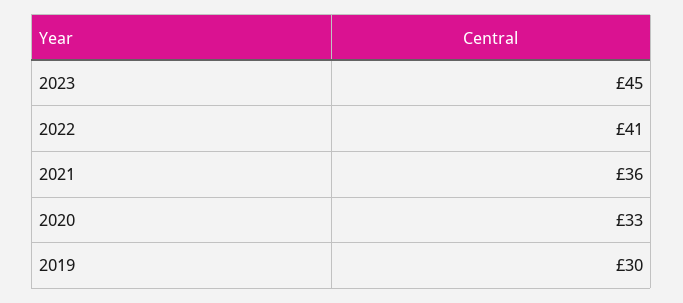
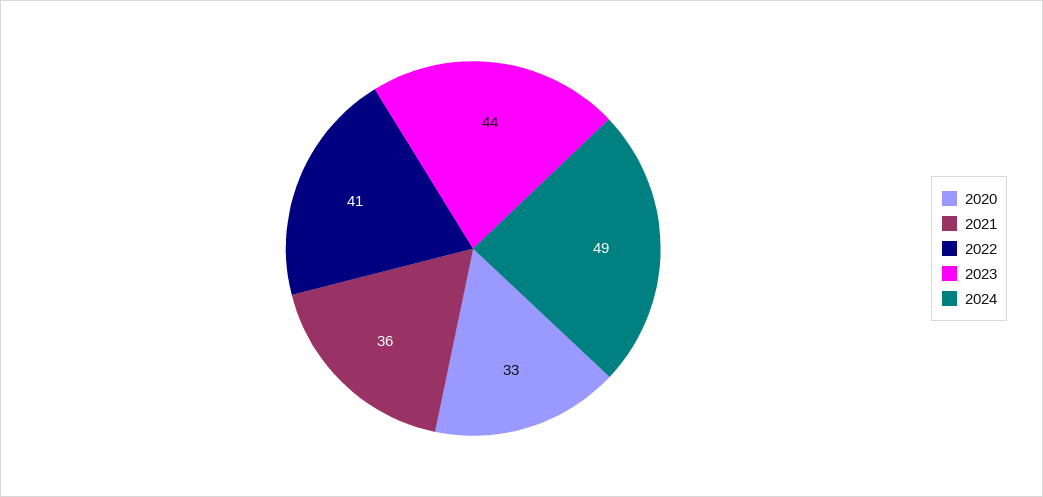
2023: 45 -> 44
2019: 30 -> none
2024: none -> 49

